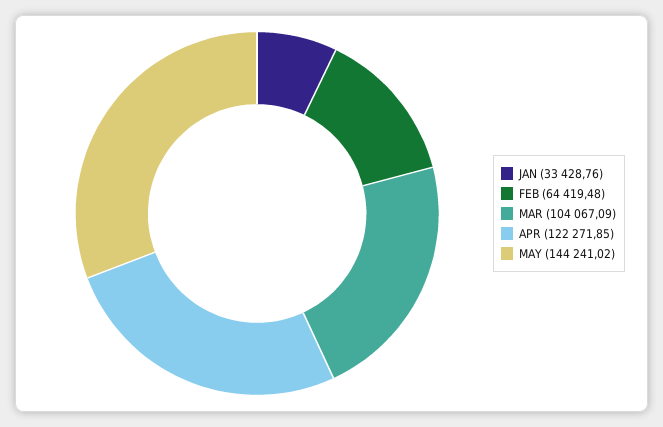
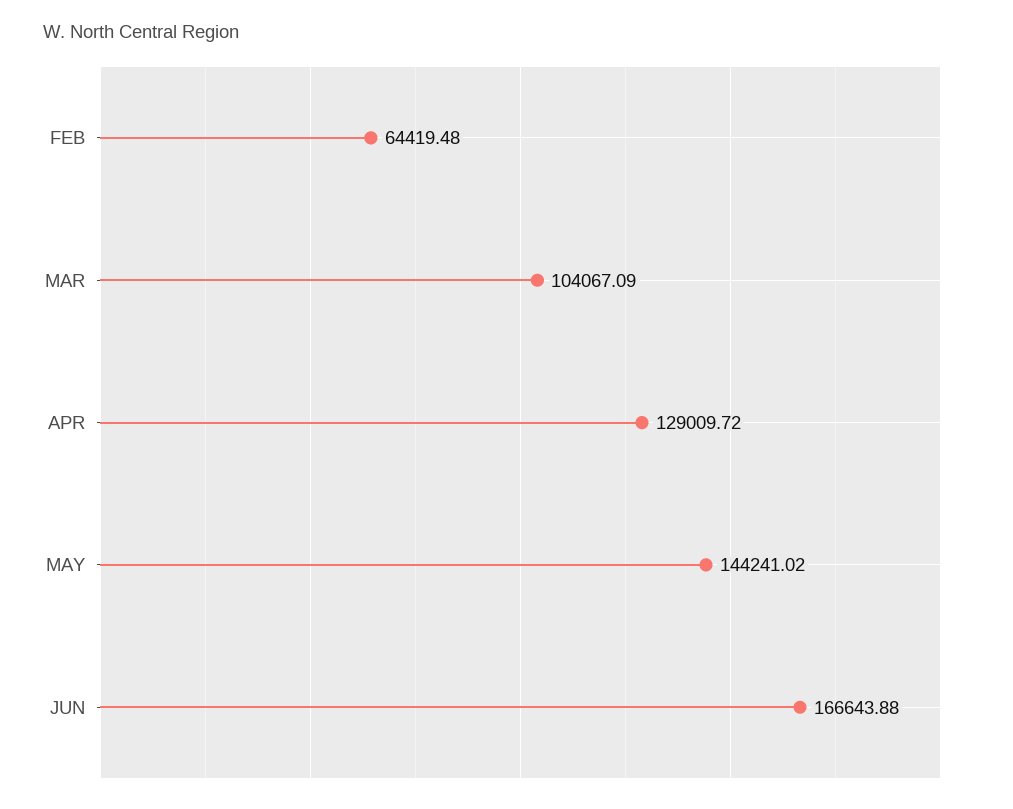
JAN: 33428.76 -> none
APR: 122271.85 -> 129009.72
JUN: none -> 166643.88

